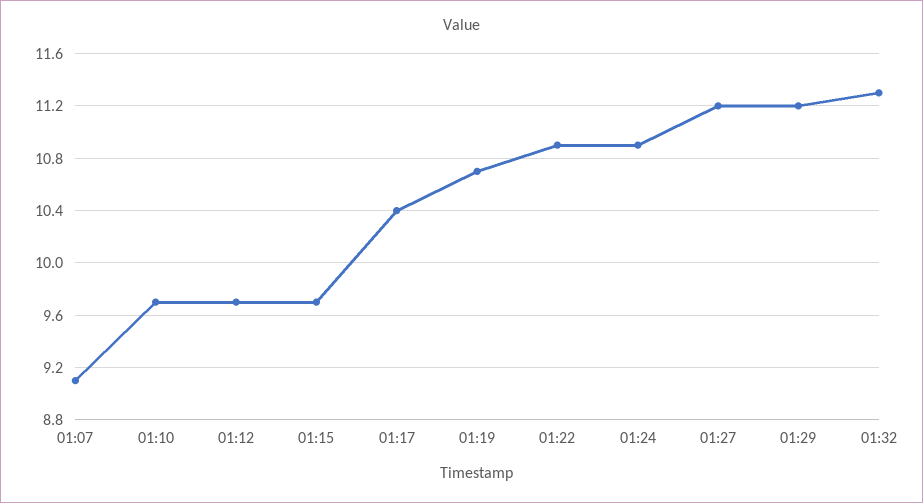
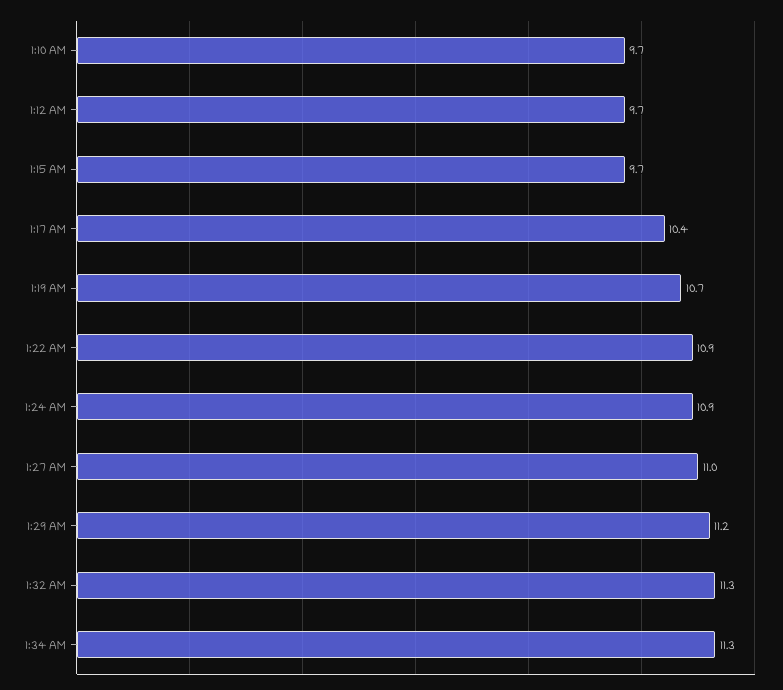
01:07: 9.1 -> none
01:27: 11.2 -> 11
1:34 AM: none -> 11.3

